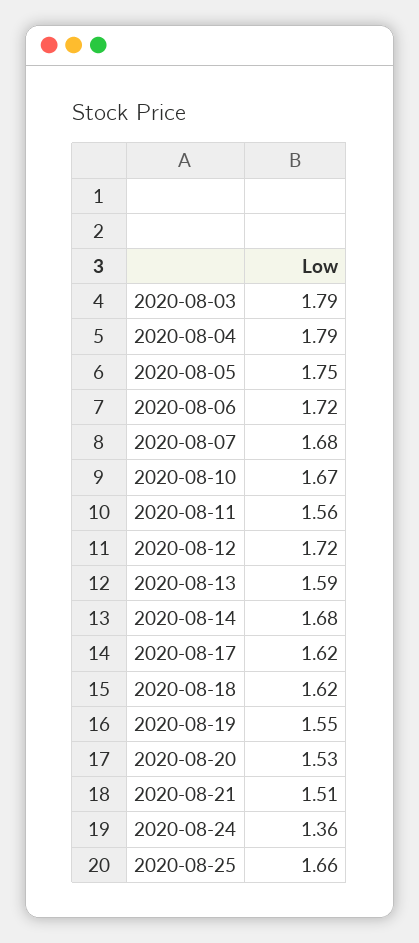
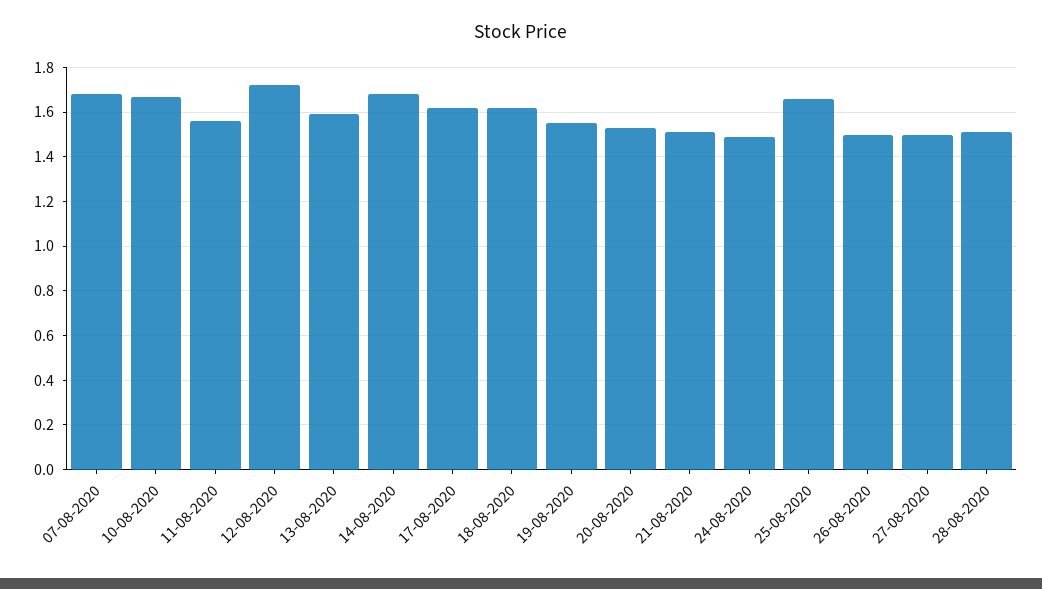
2020-08-03: 1.79 -> none
2020-08-04: 1.79 -> none
2020-08-05: 1.75 -> none
2020-08-06: 1.72 -> none
2020-08-24: 1.36 -> 1.5
26-08-2020: none -> 1.5
27-08-2020: none -> 1.5
28-08-2020: none -> 1.5

